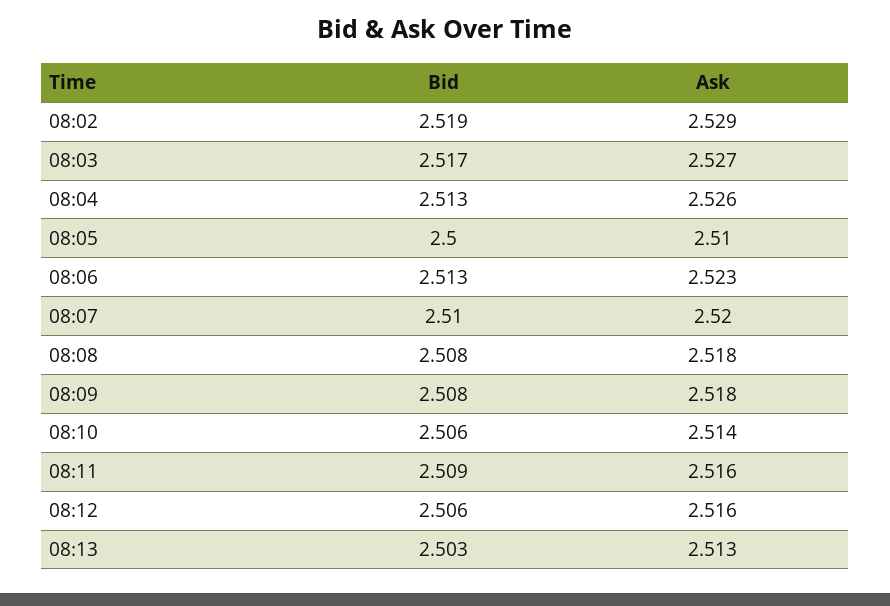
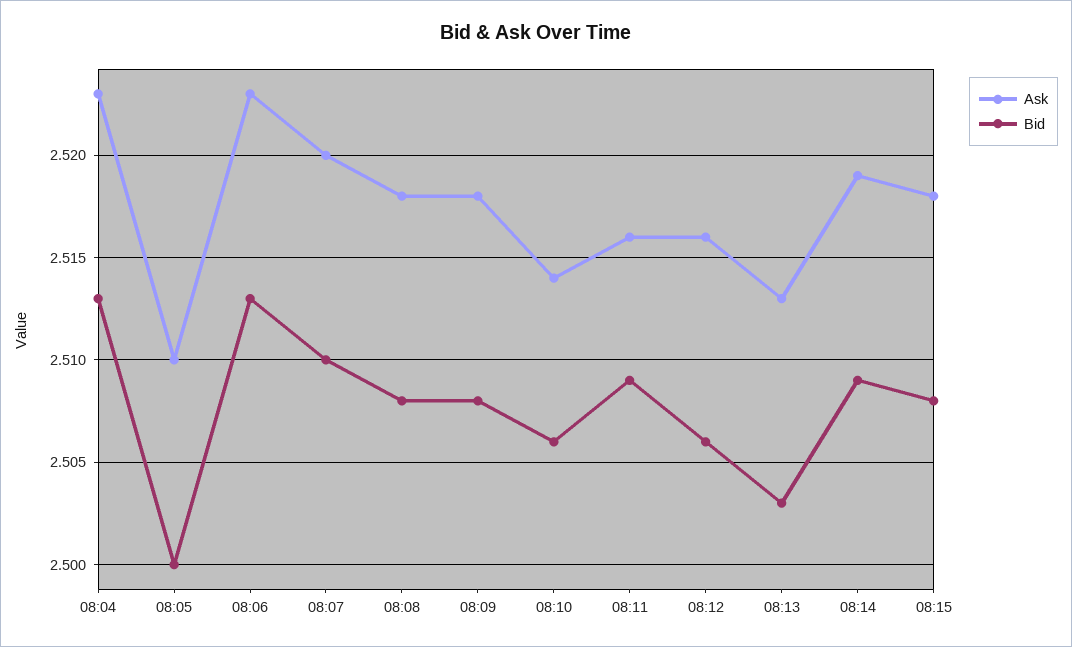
Bid, 08:02: 2.519 -> none
Ask, 08:02: 2.529 -> none
Bid, 08:03: 2.517 -> none
Ask, 08:03: 2.527 -> none
Ask, 08:04: 2.526 -> 2.523
Ask, 08:14: none -> 2.519
Bid, 08:14: none -> 2.509
Ask, 08:15: none -> 2.518
Bid, 08:15: none -> 2.508

